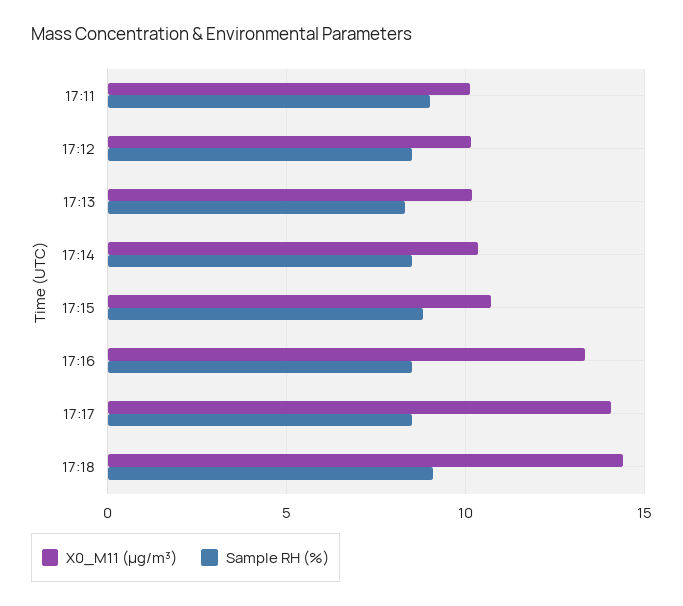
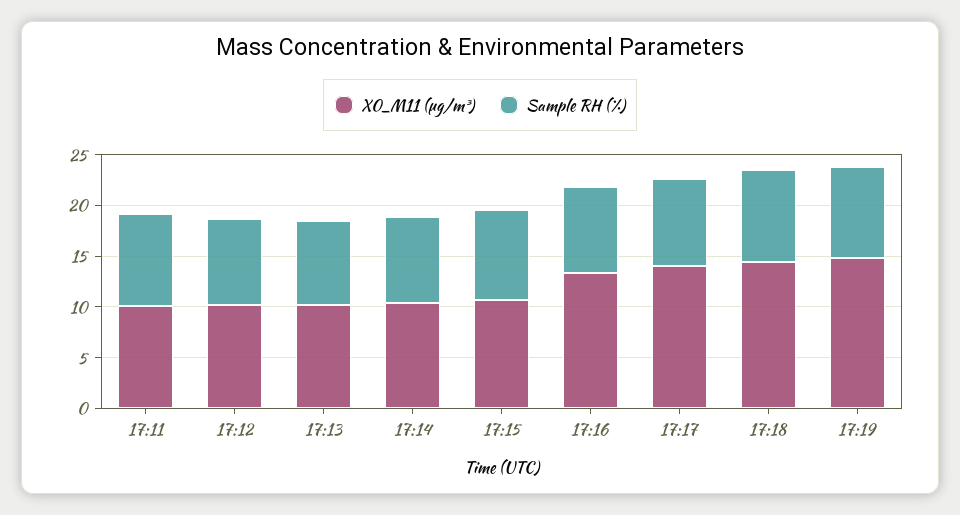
X0_M11 (μg/m³), 17:19: none -> 15
Sample RH (%), 17:19: none -> 9

